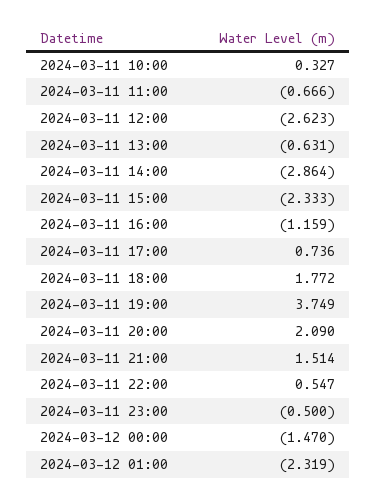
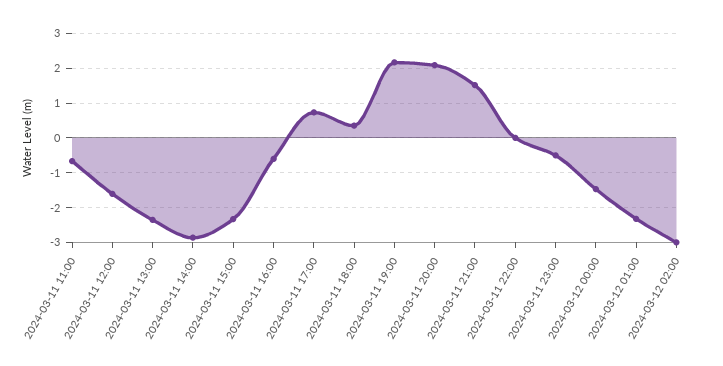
2024-03-11 10:00: 0.327 -> none
2024-03-11 12:00: -2.623 -> -1.6
2024-03-11 13:00: -0.631 -> -2.4
2024-03-11 16:00: -1.159 -> -0.6
2024-03-11 18:00: 1.772 -> 0.4
2024-03-11 19:00: 3.749 -> 2.2
2024-03-11 22:00: 0.547 -> 0
2024-03-12 02:00: none -> -3

